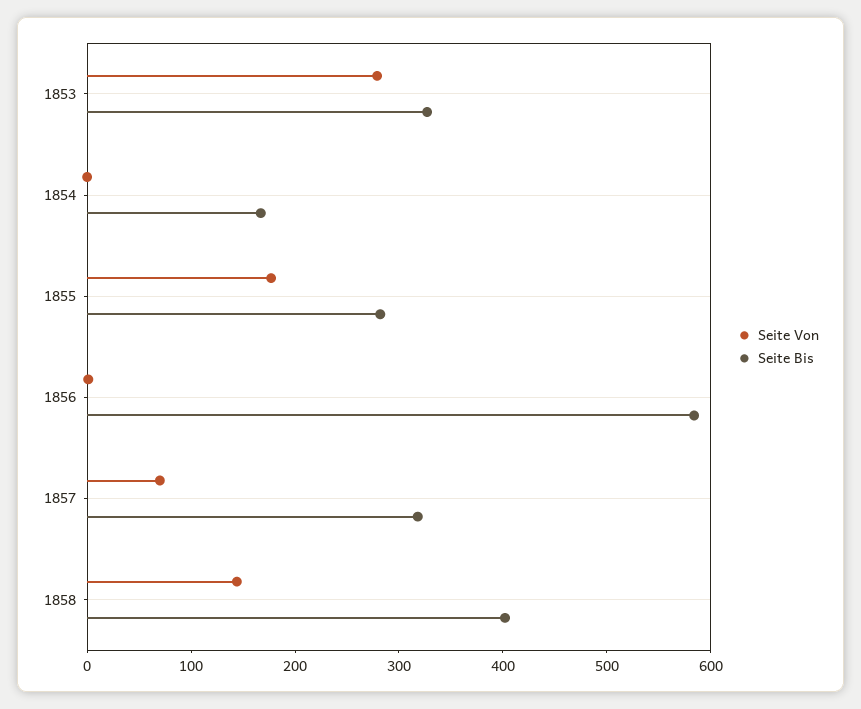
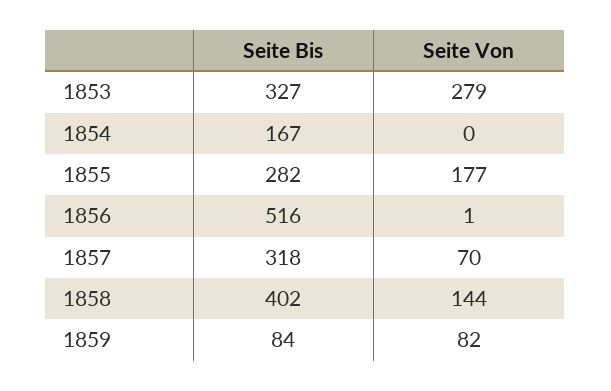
Seite Bis, 1856: 580 -> 516
Seite Bis, 1859: none -> 84
Seite Von, 1859: none -> 82

